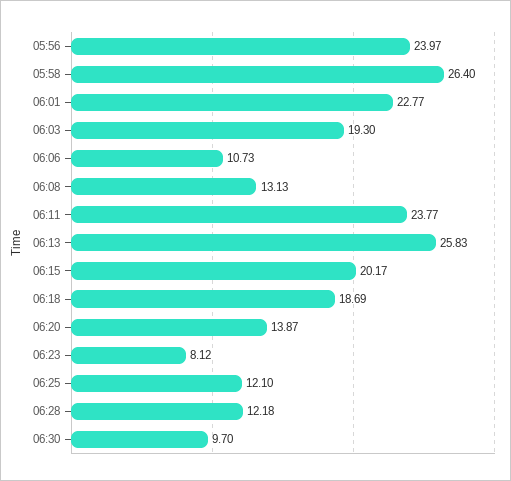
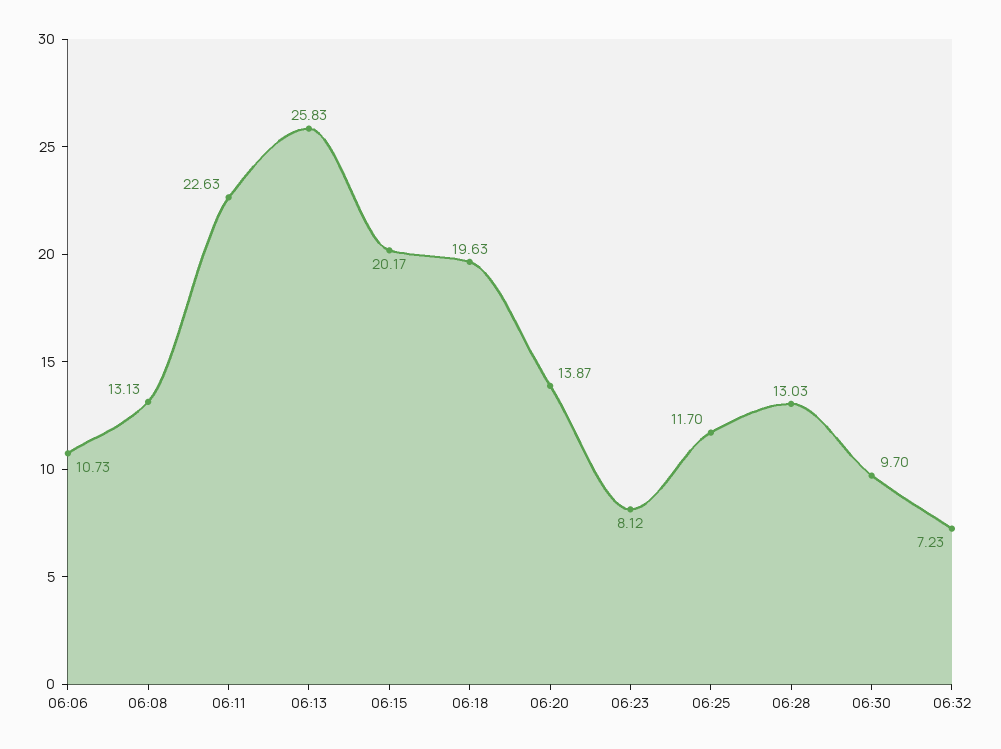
05:56: 23.97 -> none
05:58: 26.4 -> none
06:01: 22.77 -> none
06:03: 19.3 -> none
06:11: 23.77 -> 22.63
06:18: 18.69 -> 19.63
06:25: 12.1 -> 11.7
06:28: 12.18 -> 13.03
06:32: none -> 7.23

